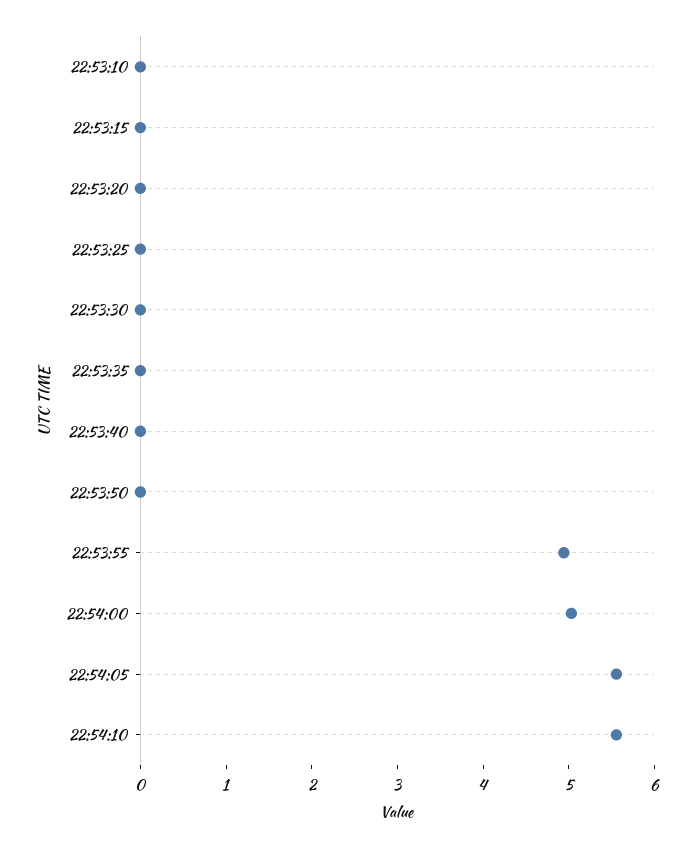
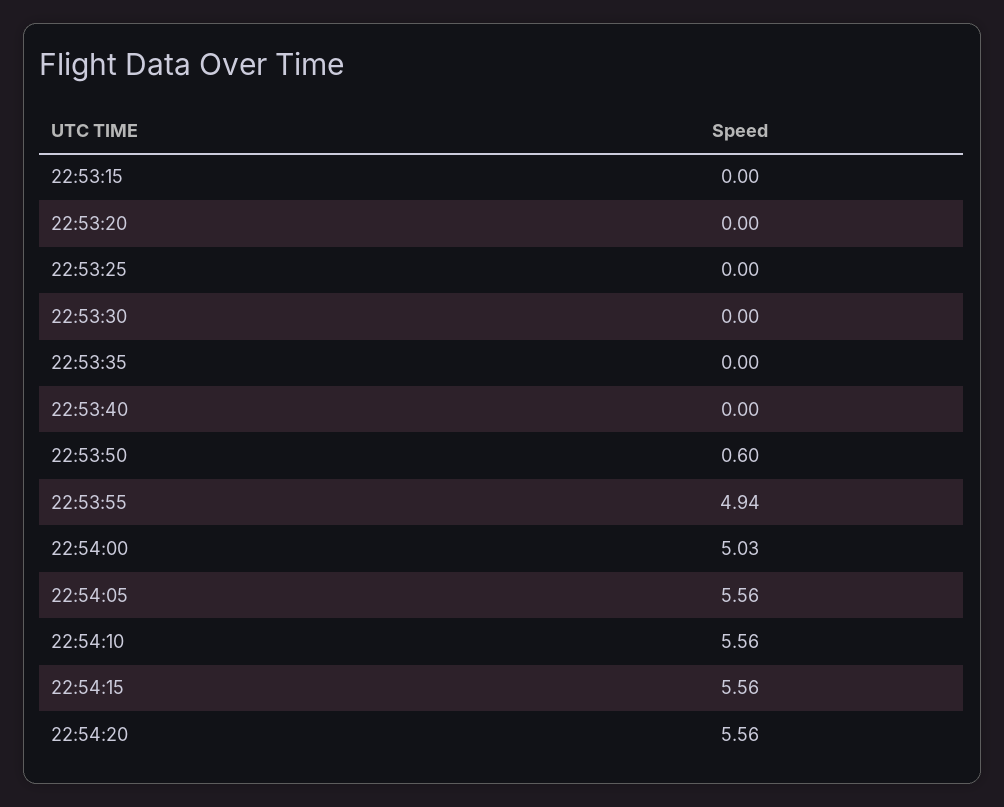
22:53:10: 0 -> none
22:53:50: 0 -> 0.6
22:54:15: none -> 5.56
22:54:20: none -> 5.56

